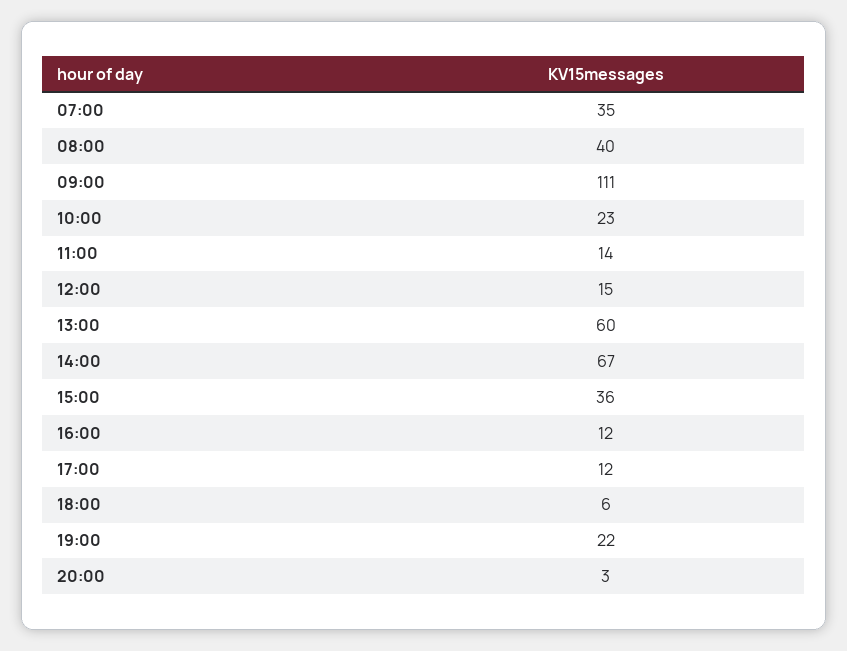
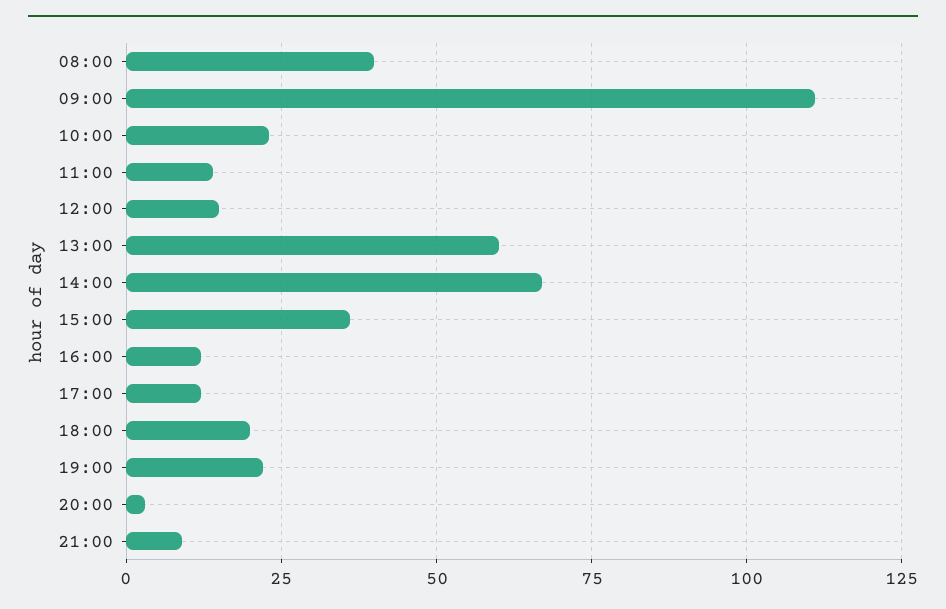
07:00: 35 -> none
18:00: 6 -> 20
21:00: none -> 10

